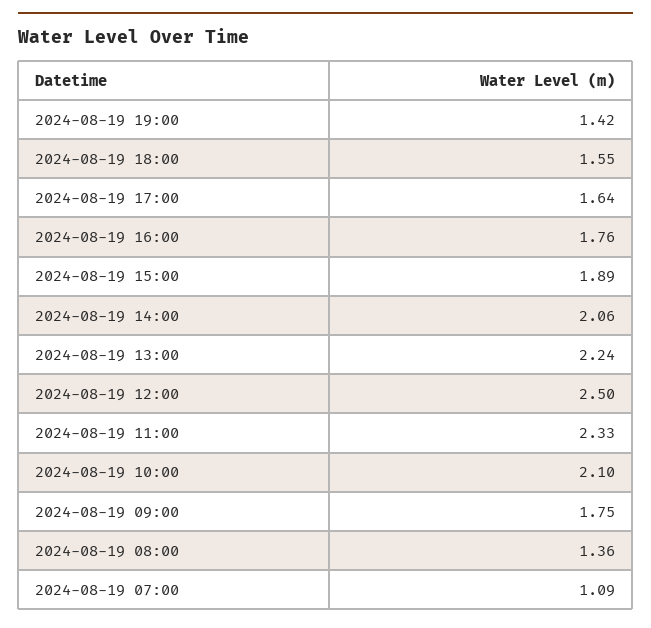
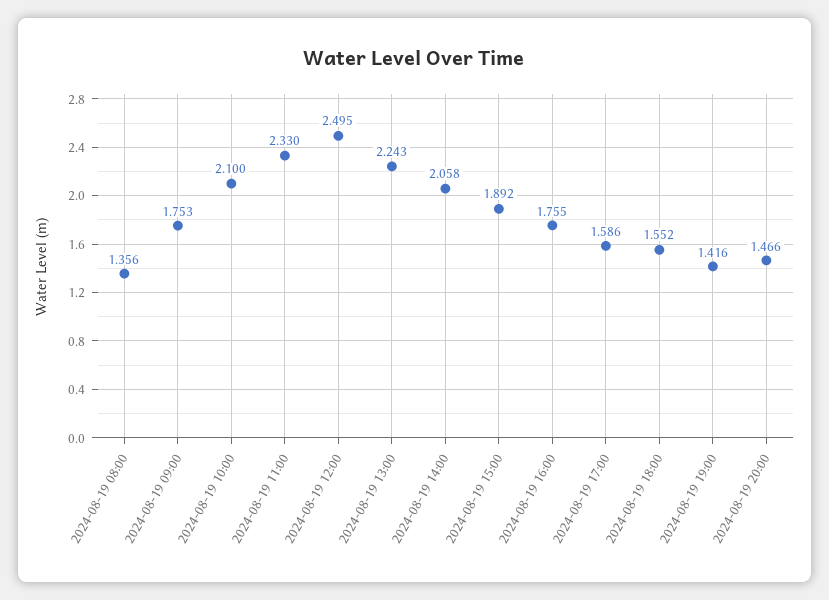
2024-08-19 17:00: 1.64 -> 1.586
2024-08-19 07:00: 1.09 -> none
2024-08-19 20:00: none -> 1.466

